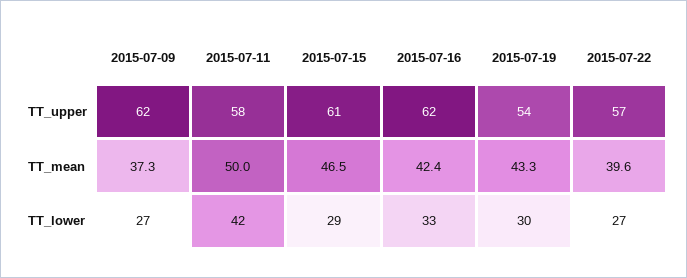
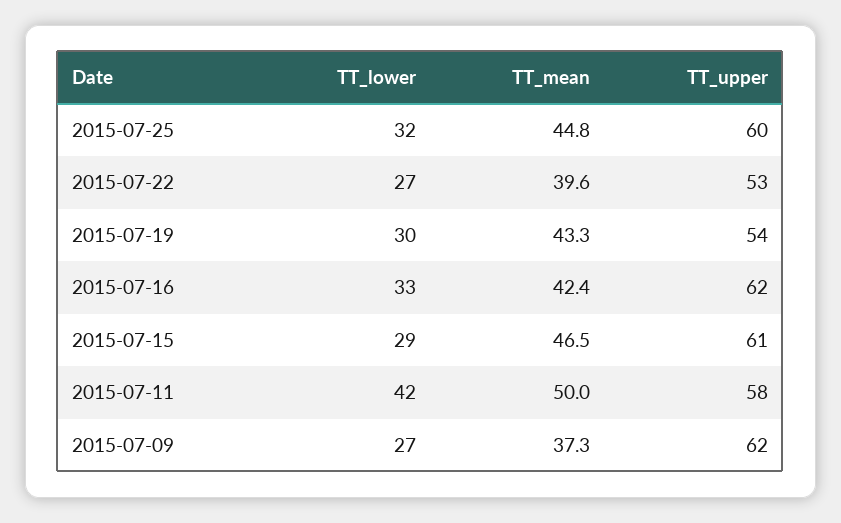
2015-07-22, TT_upper: 57 -> 53
2015-07-25, TT_lower: none -> 32
2015-07-25, TT_mean: none -> 44.8
2015-07-25, TT_upper: none -> 60

